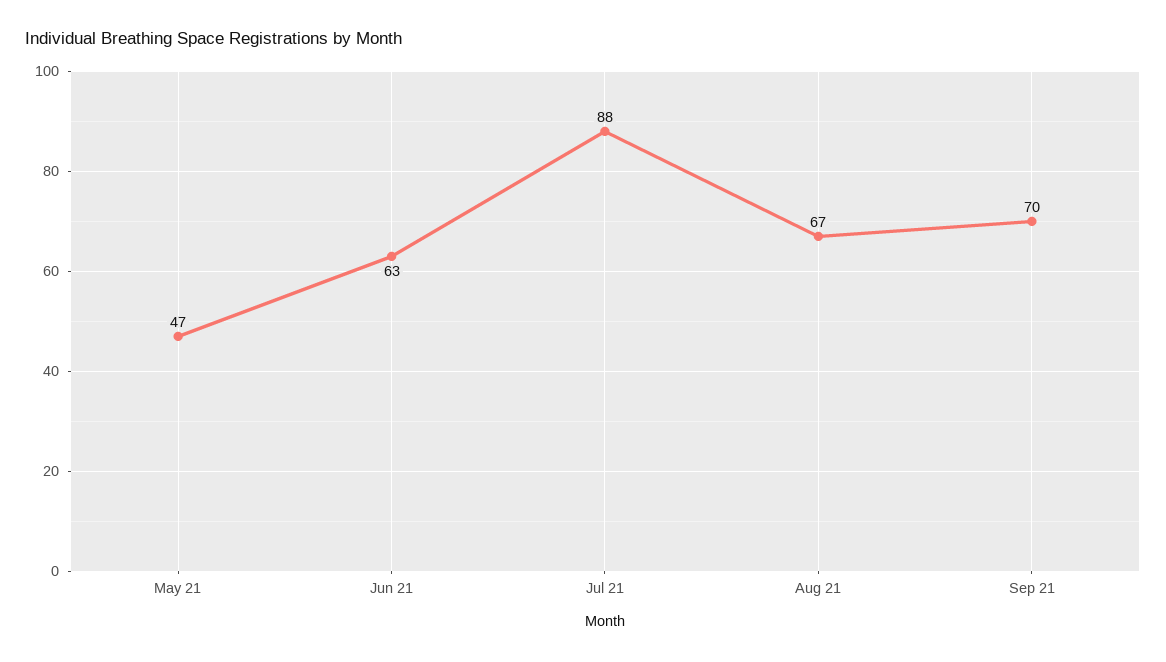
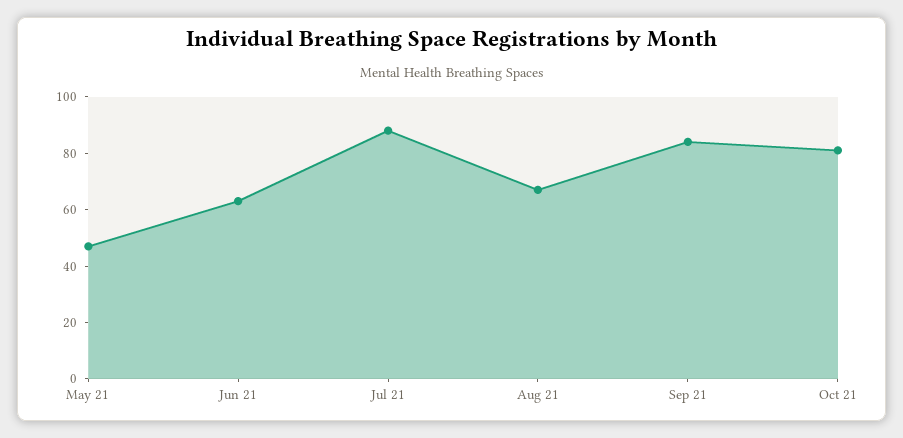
Sep 21: 70 -> 85
Oct 21: none -> 80

